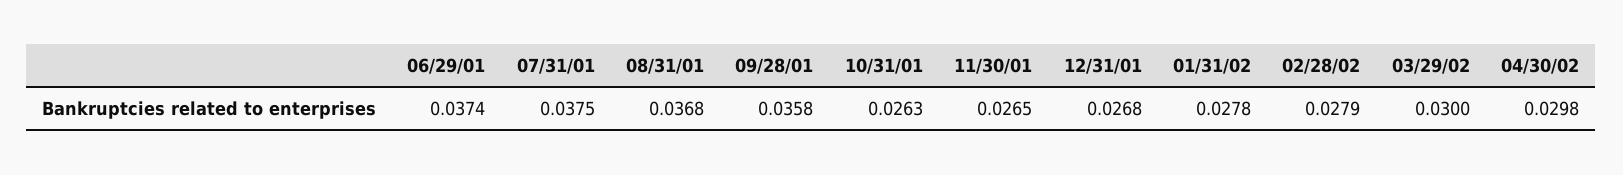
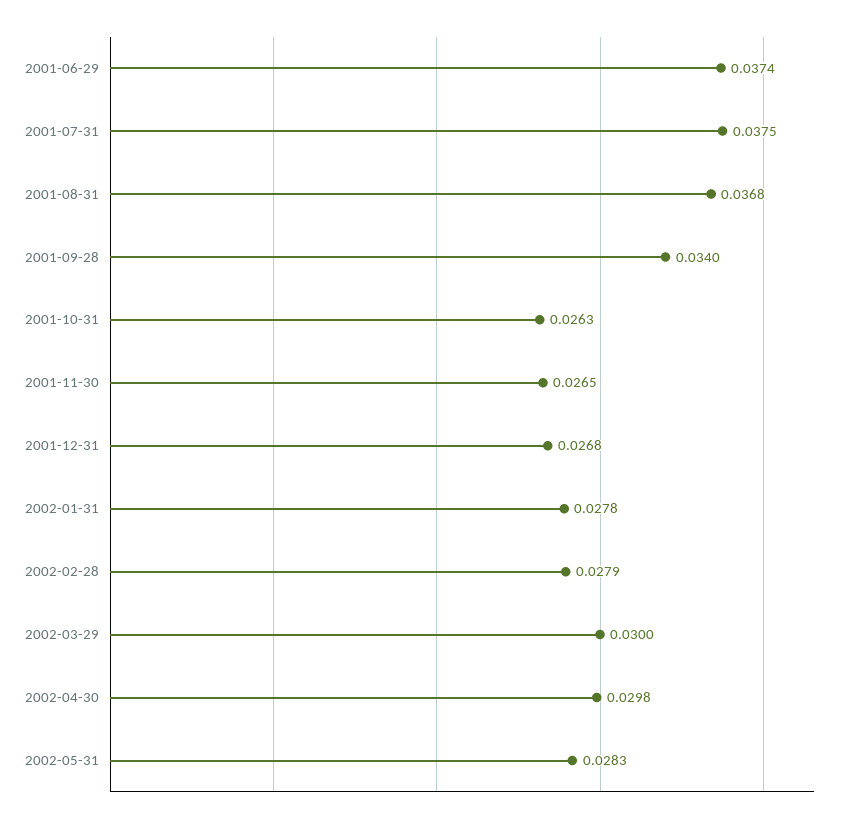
09/28/01: 0.0358 -> 0.034
2002-05-31: none -> 0.0283

